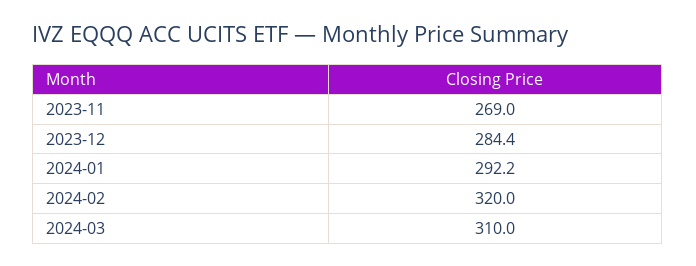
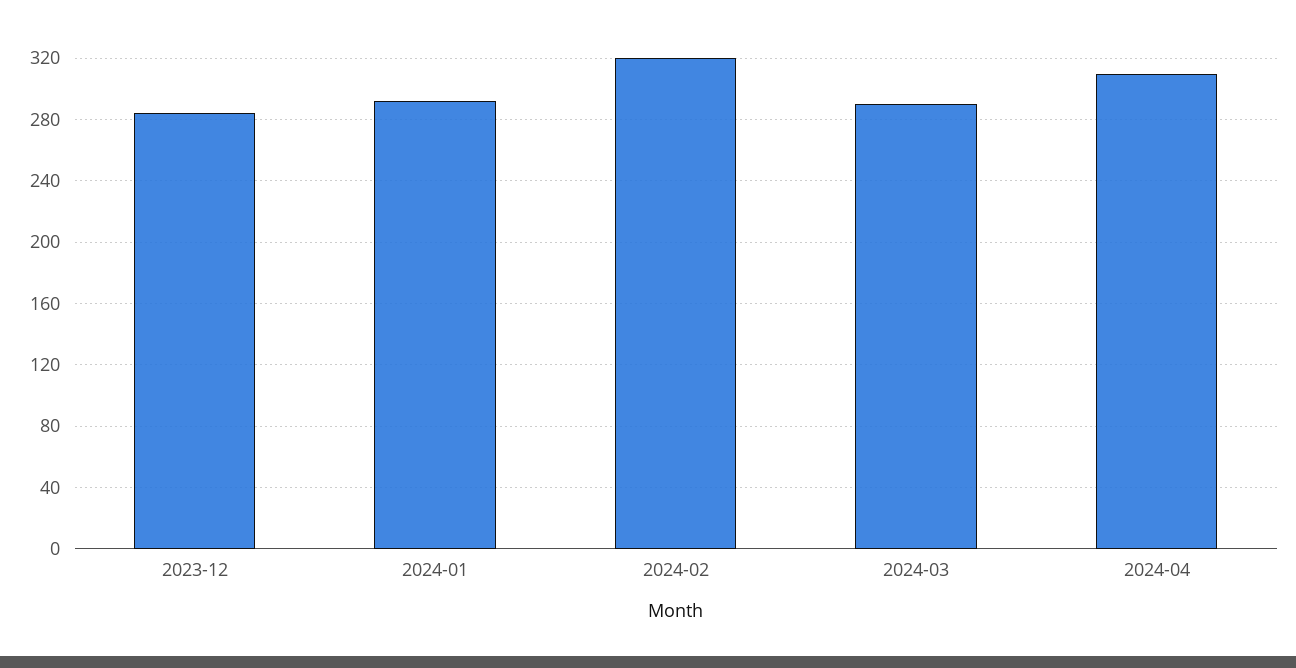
2023-11: 269 -> none
2024-03: 310 -> 290
2024-04: none -> 310

